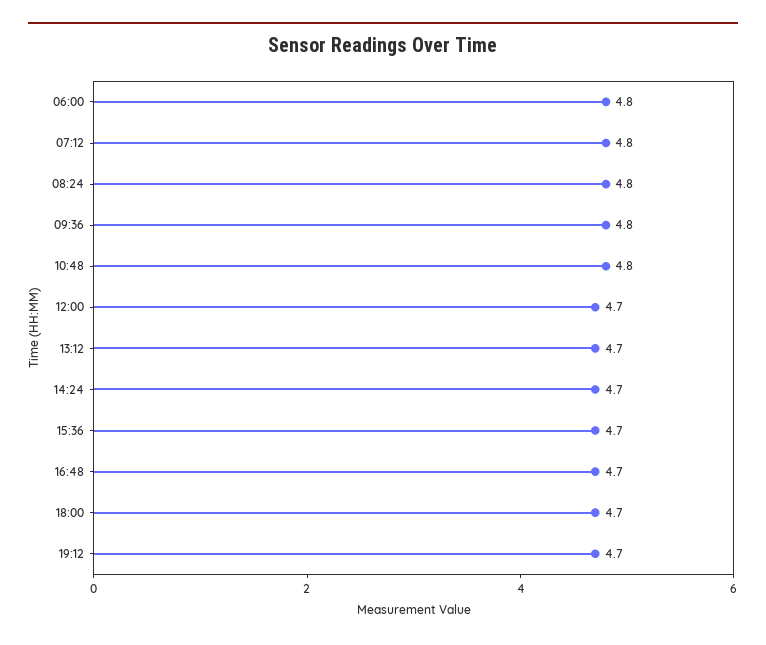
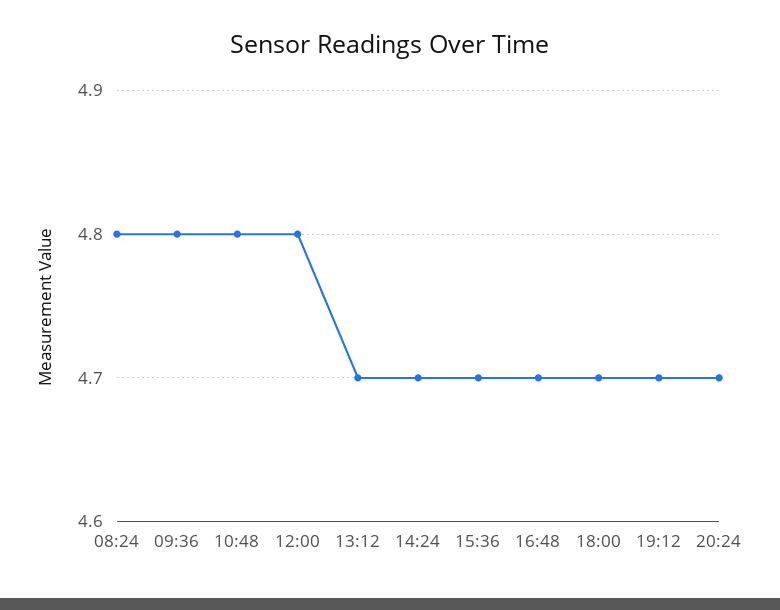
06:00: 4.8 -> none
07:12: 4.8 -> none
12:00: 4.7 -> 4.8
20:24: none -> 4.7

